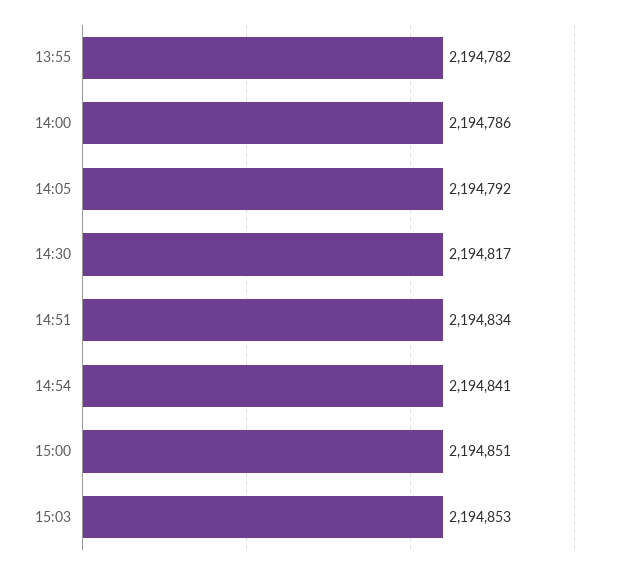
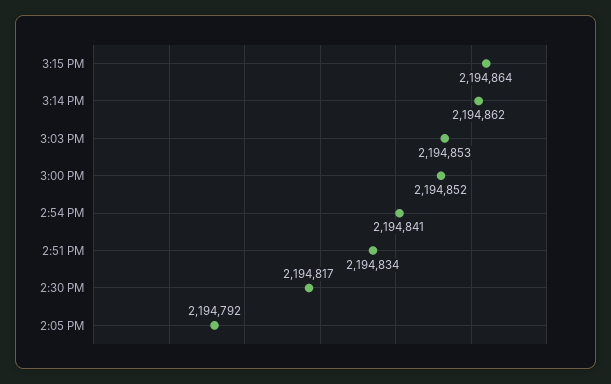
13:55: 2194782 -> none
14:00: 2194786 -> none
15:00: 2194851 -> 2194852
3:15 PM: none -> 2194864
3:14 PM: none -> 2194862

